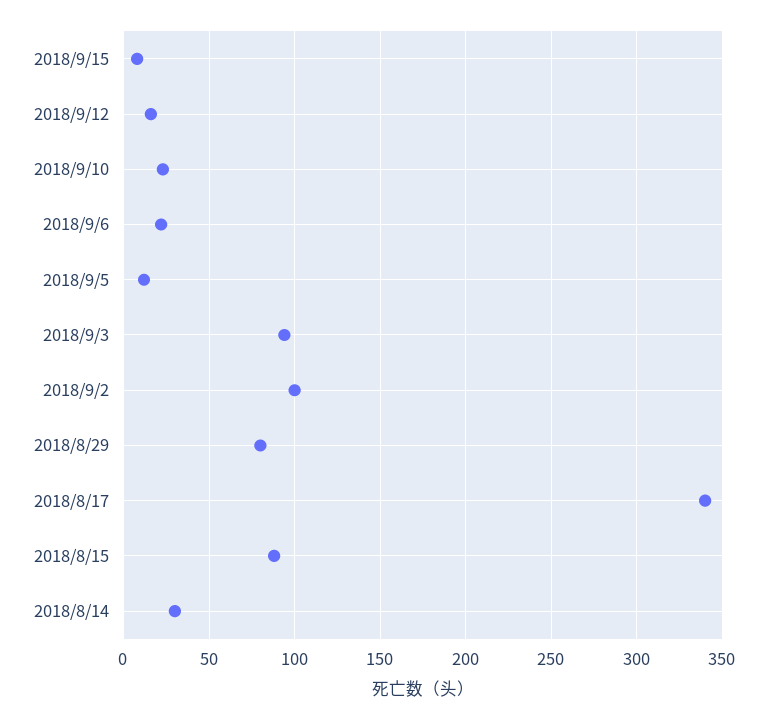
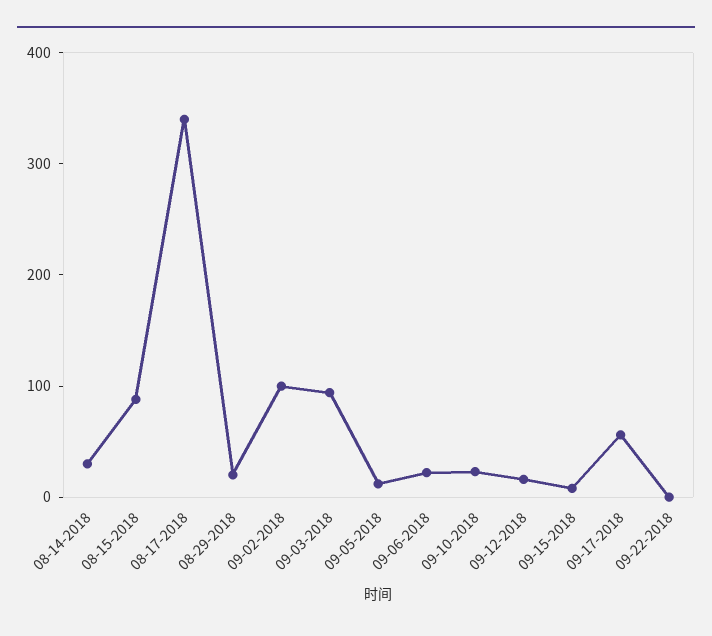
2018/8/29: 80 -> 20
09-17-2018: none -> 60
09-22-2018: none -> 0

